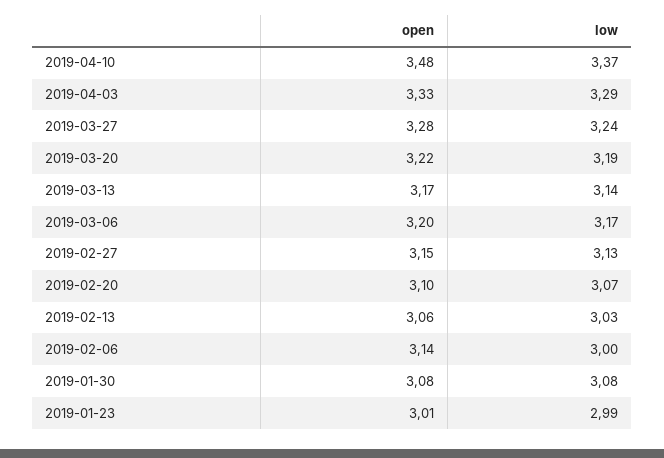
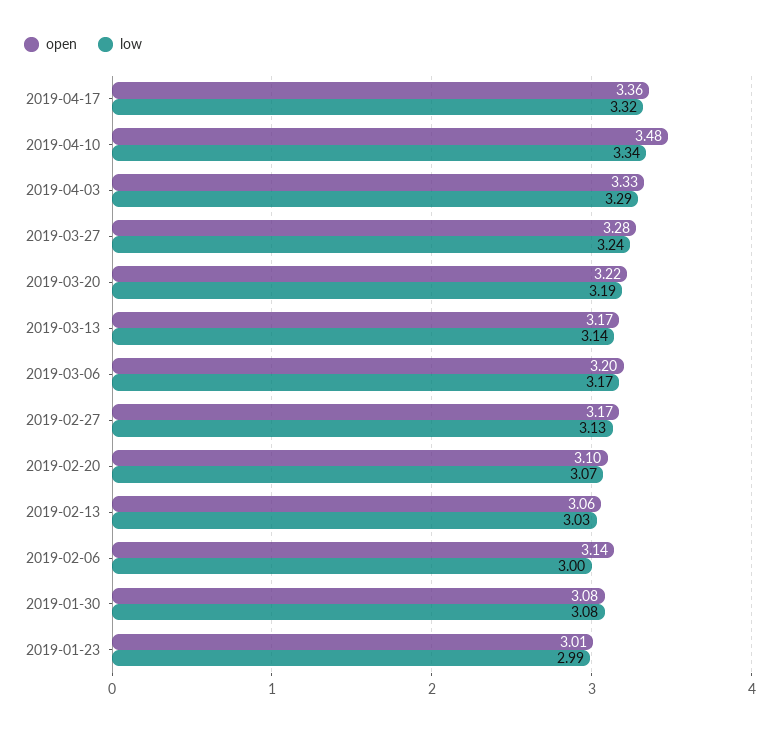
low, 2019-04-10: 3.37 -> 3.34
open, 2019-02-27: 3.15 -> 3.17
open, 2019-04-17: none -> 3.36
low, 2019-04-17: none -> 3.32

